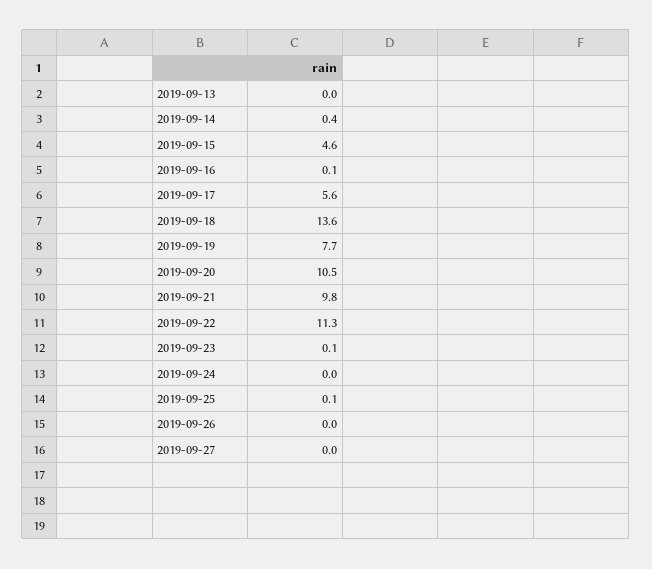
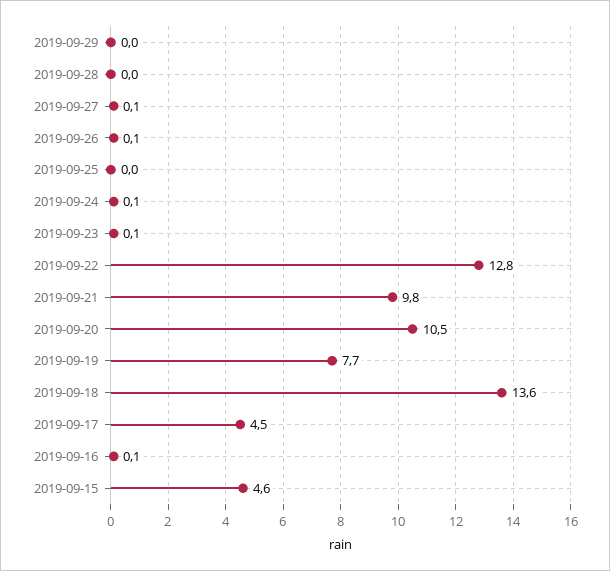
2019-09-13: 0 -> none
2019-09-14: 0.4 -> none
2019-09-17: 5.6 -> 4.5
2019-09-22: 11.3 -> 12.8
2019-09-24: 0 -> 0.1
2019-09-25: 0.1 -> 0
2019-09-26: 0 -> 0.1
2019-09-27: 0 -> 0.1
2019-09-29: none -> 0
2019-09-28: none -> 0

